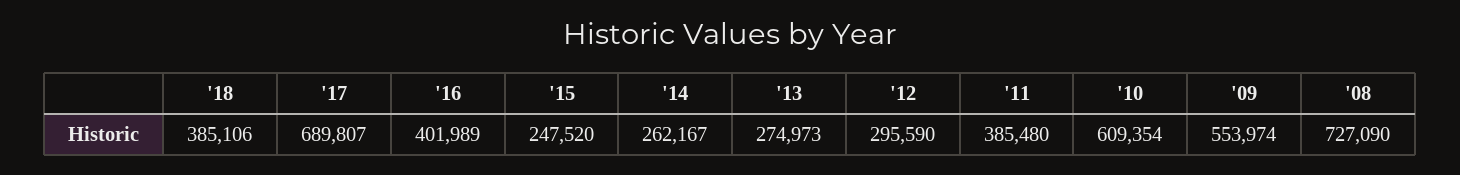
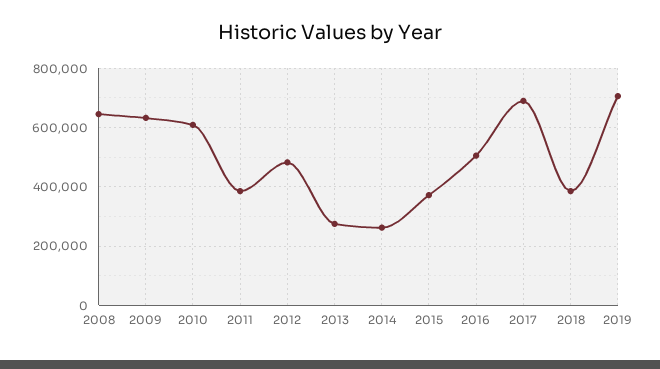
'16: 401989 -> 500000
'15: 247520 -> 375000
'12: 295590 -> 475000
'09: 553974 -> 625000
'08: 727090 -> 650000
2019: none -> 700000

